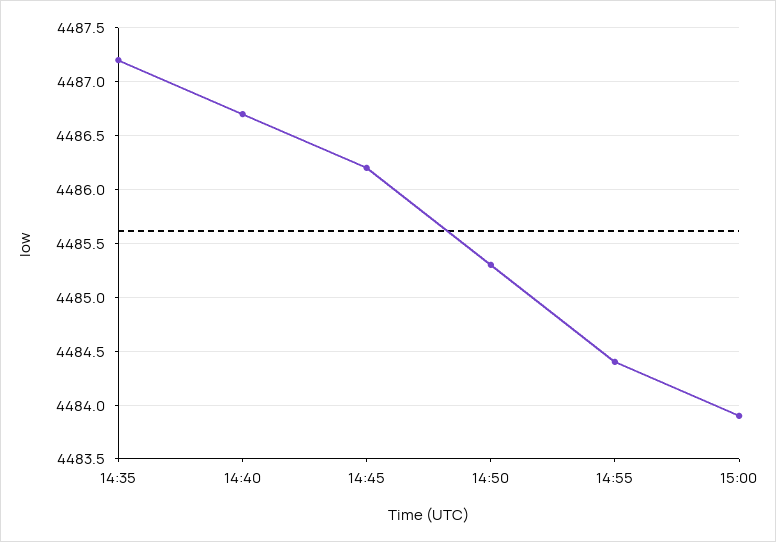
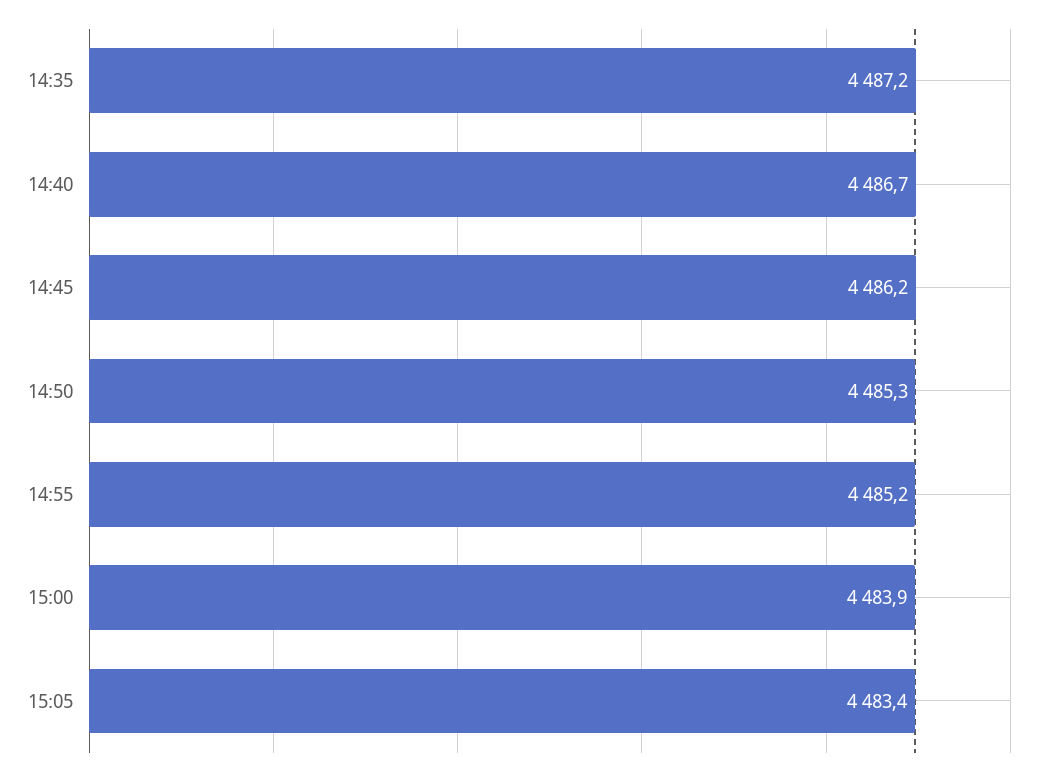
14:55: 4484.4 -> 4485.2
15:05: none -> 4483.4

